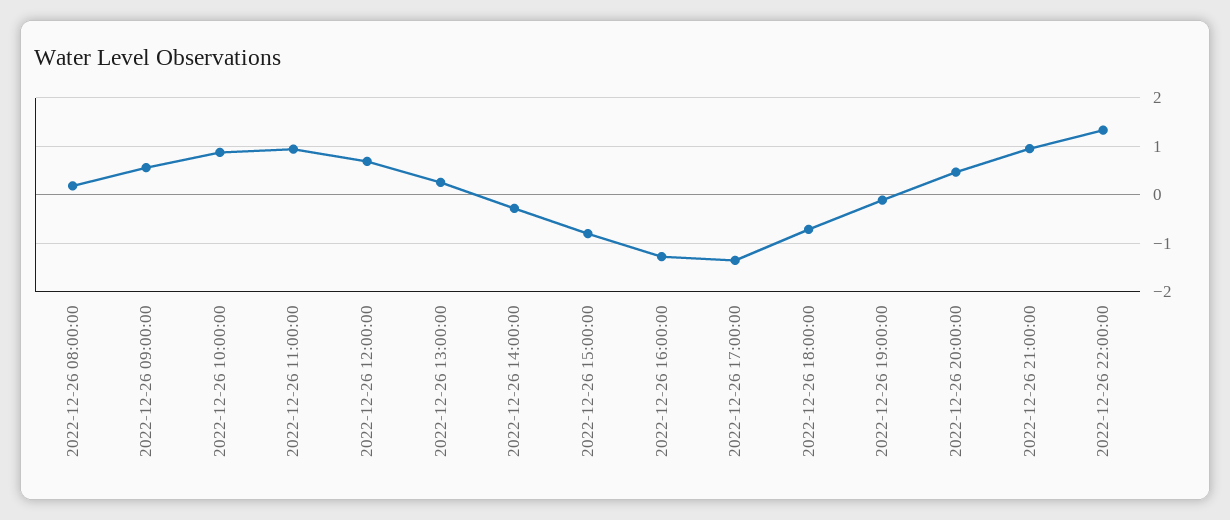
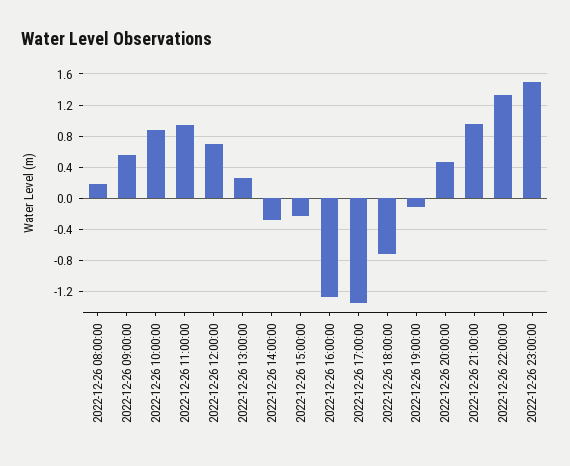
2022-12-26 15:00:00: -0.8 -> -0.2
2022-12-26 23:00:00: none -> 1.5

